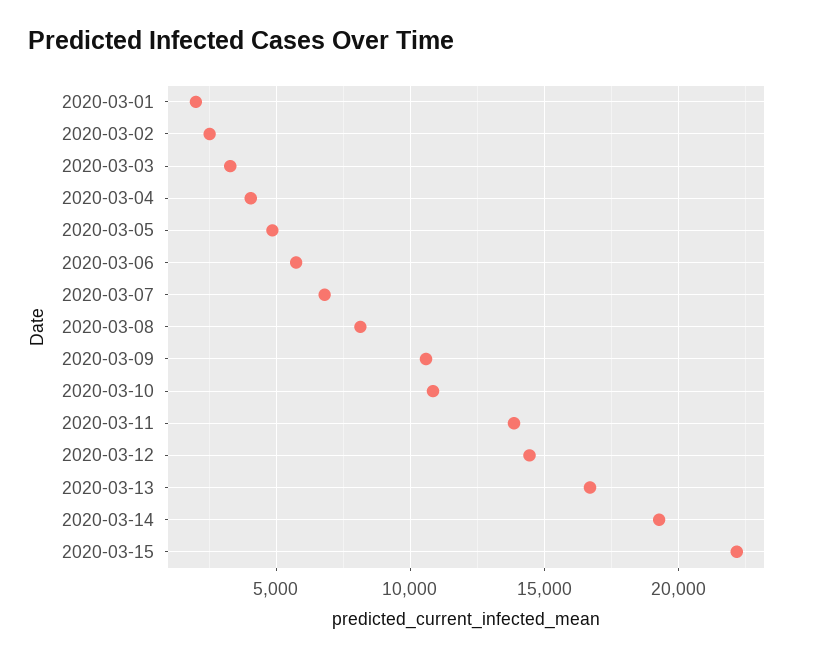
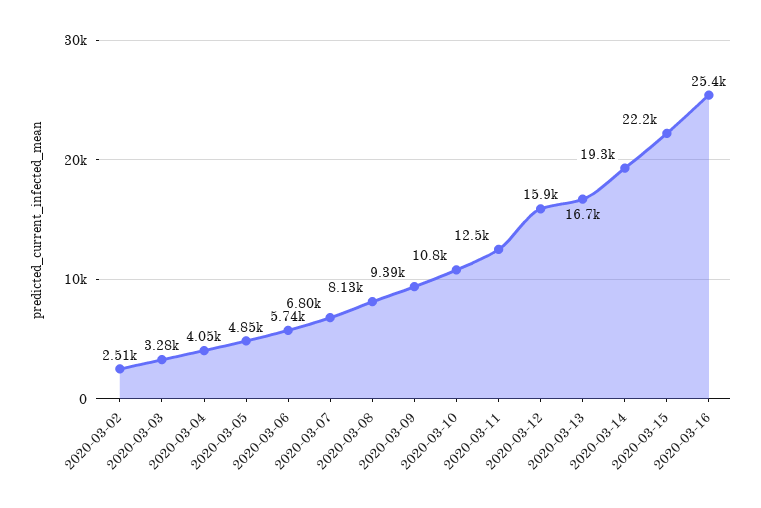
2020-03-01: 2000 -> none
2020-03-09: 10500 -> 9390
2020-03-11: 14000 -> 12500
2020-03-12: 14500 -> 15900
2020-03-16: none -> 25400

